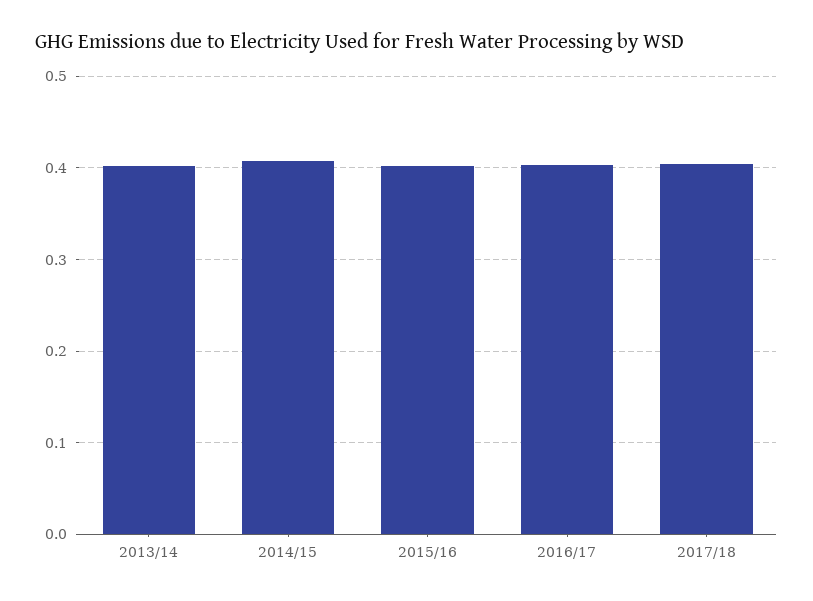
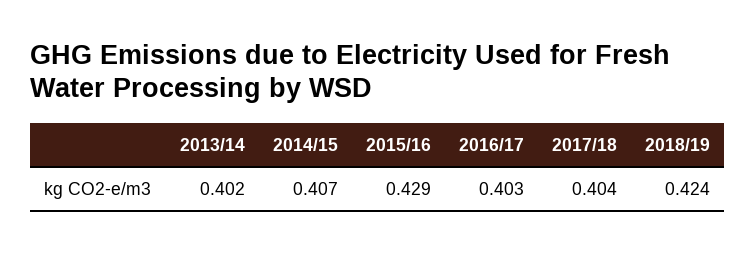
2015/16: 0.4 -> 0.429
2018/19: none -> 0.424

